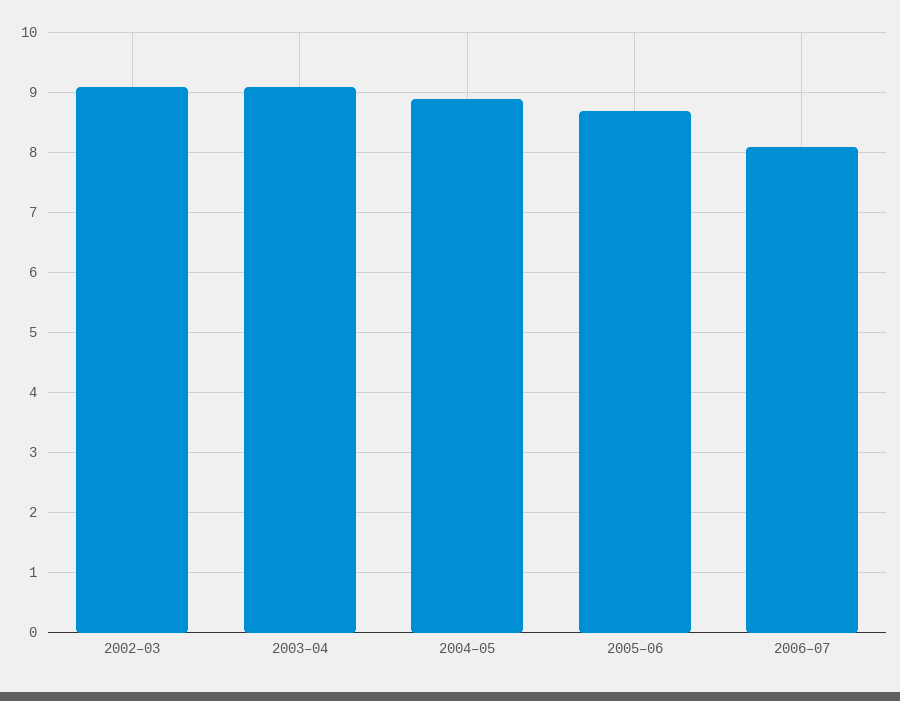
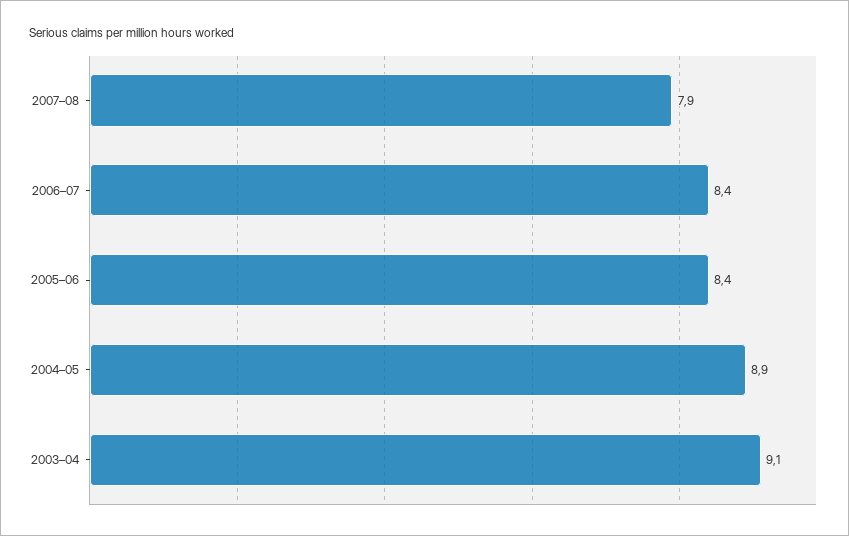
2002–03: 9.1 -> none
2005–06: 8.7 -> 8.4
2006–07: 8.1 -> 8.4
2007–08: none -> 7.9

